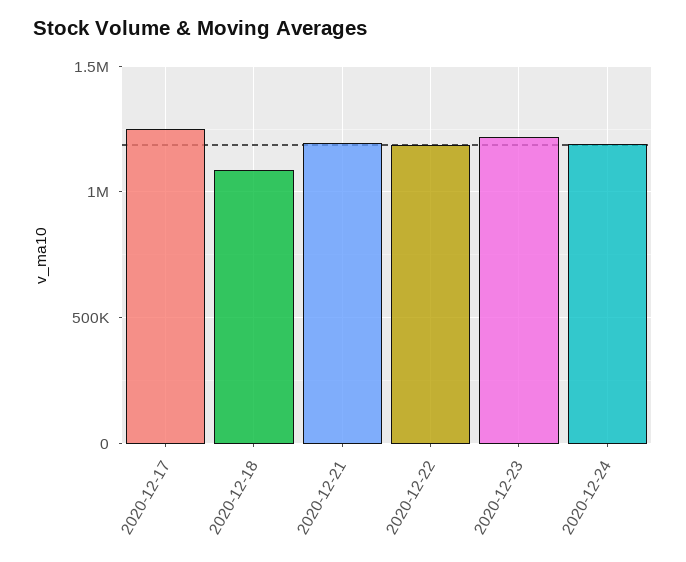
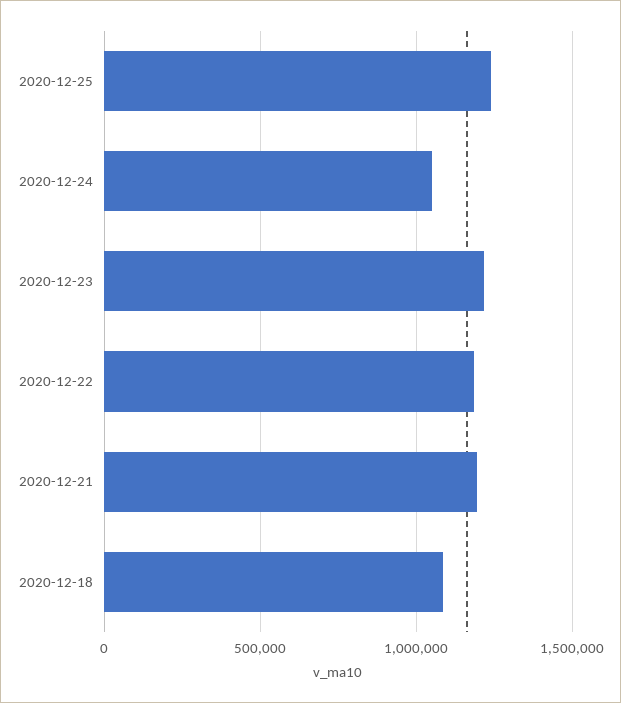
2020-12-17: 1250000 -> none
2020-12-24: 1200000 -> 1050000
2020-12-25: none -> 1250000

